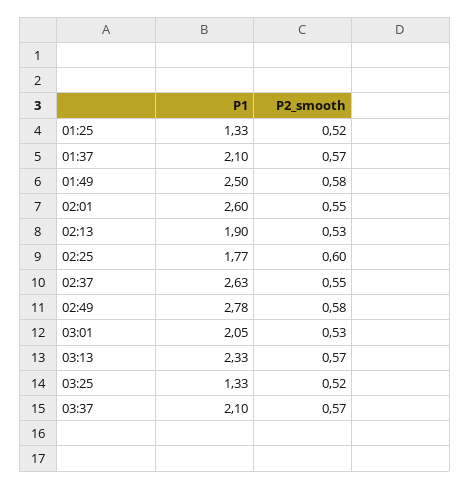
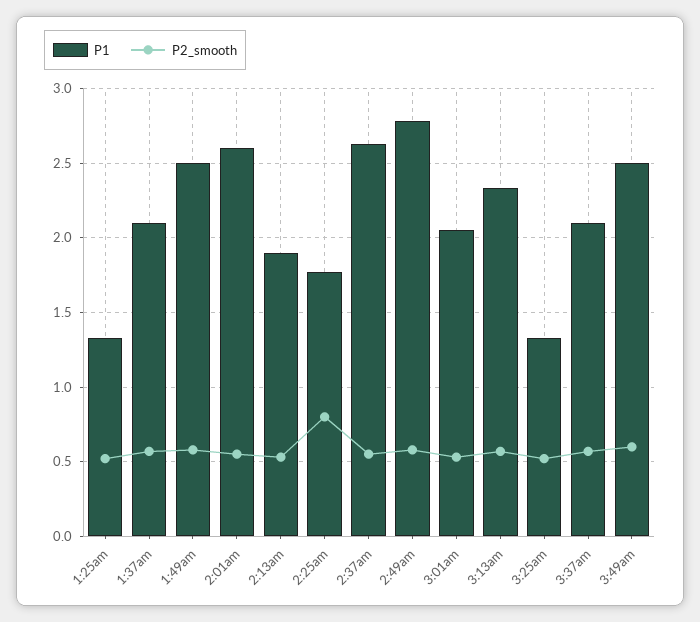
P2_smooth, 02:25: 0.6 -> 0.8
P1, 3:49am: none -> 2.5
P2_smooth, 3:49am: none -> 0.6

